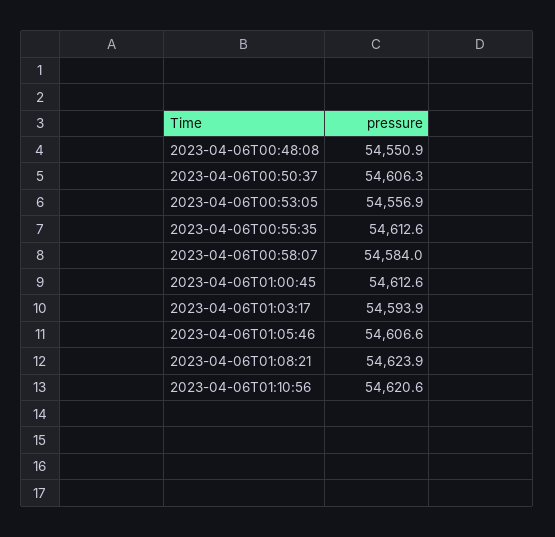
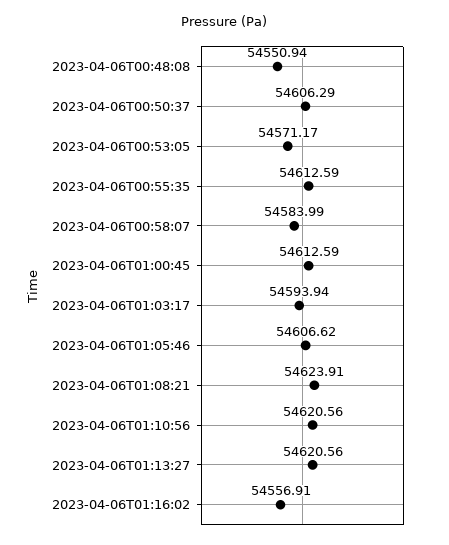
2023-04-06T00:53:05: 54556.9 -> 54571.17
2023-04-06T01:13:27: none -> 54620.56
2023-04-06T01:16:02: none -> 54556.91

